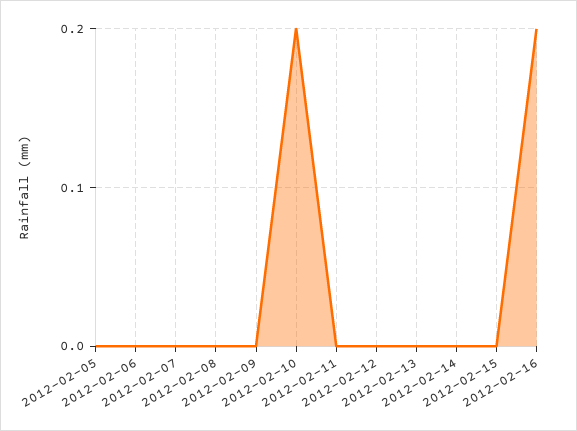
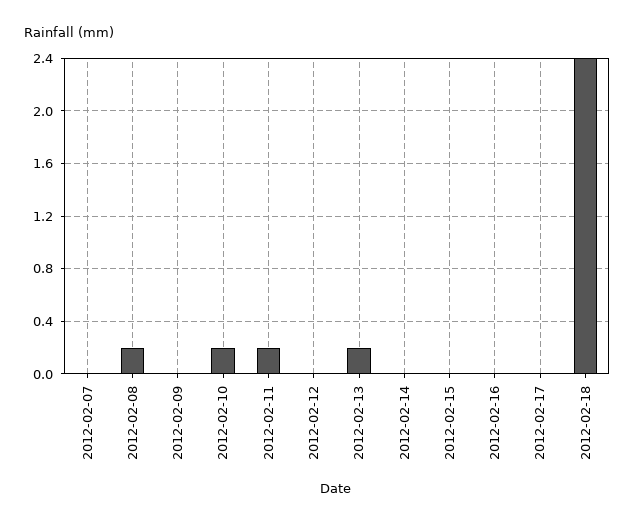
2012-02-05: 0 -> none
2012-02-06: 0 -> none
2012-02-08: 0 -> 0.2
2012-02-11: 0 -> 0.2
2012-02-13: 0 -> 0.2
2012-02-16: 0.2 -> 0
2012-02-17: none -> 0
2012-02-18: none -> 2.4

